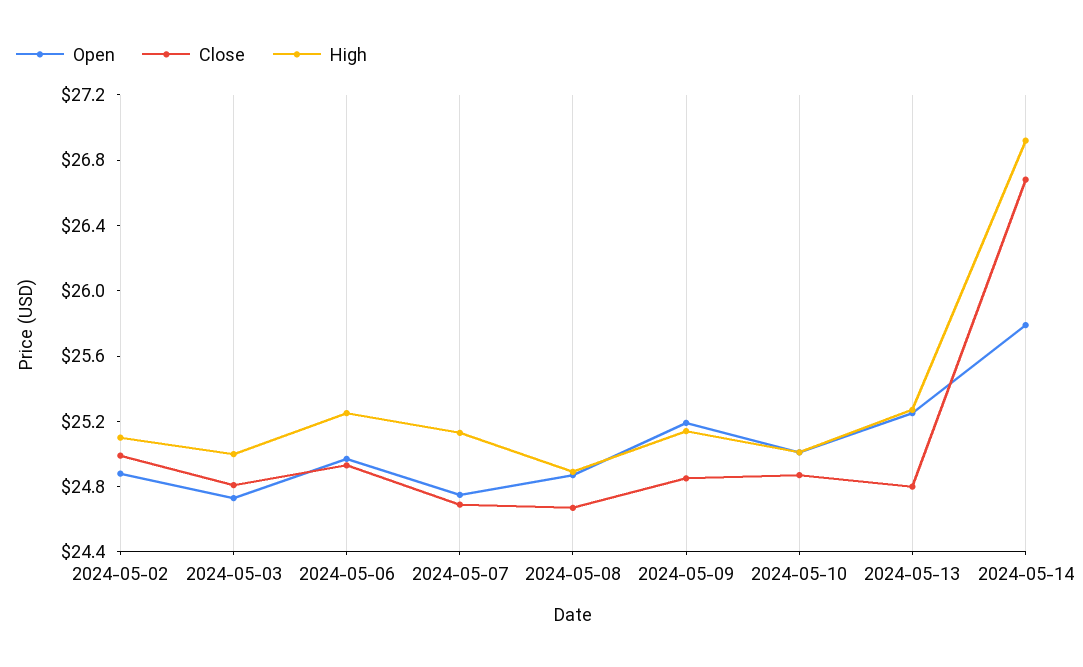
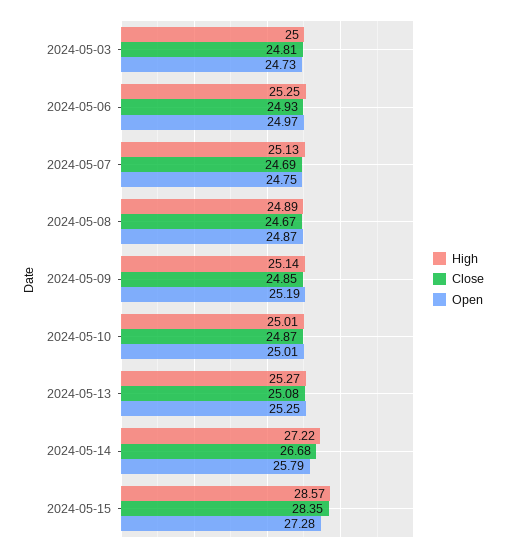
Open, 2024-05-02: 24.9 -> none
Close, 2024-05-02: 25 -> none
High, 2024-05-02: 25.1 -> none
Close, 2024-05-13: 24.8 -> 25.08
High, 2024-05-14: 26.9 -> 27.22
High, 2024-05-15: none -> 28.57
Close, 2024-05-15: none -> 28.35
Open, 2024-05-15: none -> 27.28

